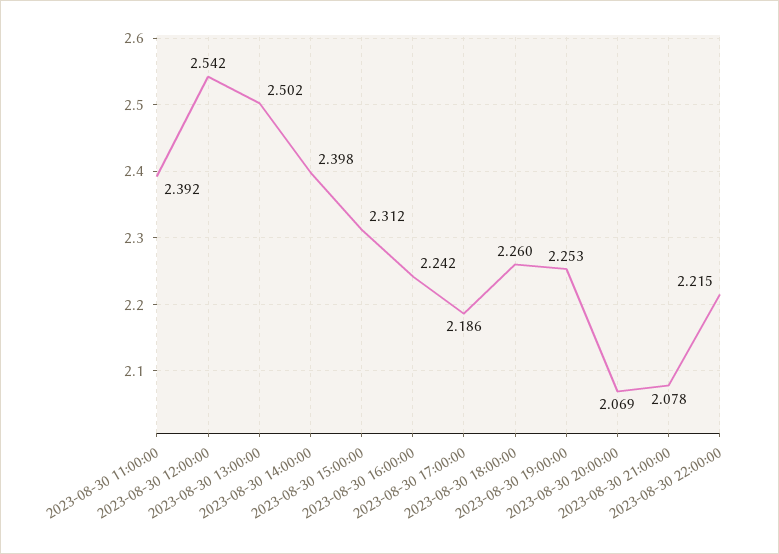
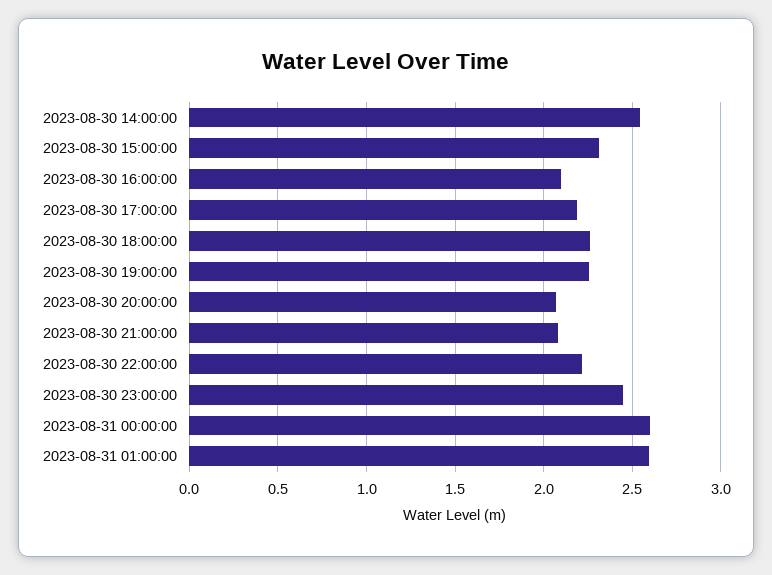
2023-08-30 11:00:00: 2.392 -> none
2023-08-30 12:00:00: 2.542 -> none
2023-08-30 13:00:00: 2.502 -> none
2023-08-30 14:00:00: 2.398 -> 2.55
2023-08-30 16:00:00: 2.242 -> 2.1
2023-08-30 23:00:00: none -> 2.45
2023-08-31 00:00:00: none -> 2.6
2023-08-31 01:00:00: none -> 2.6

